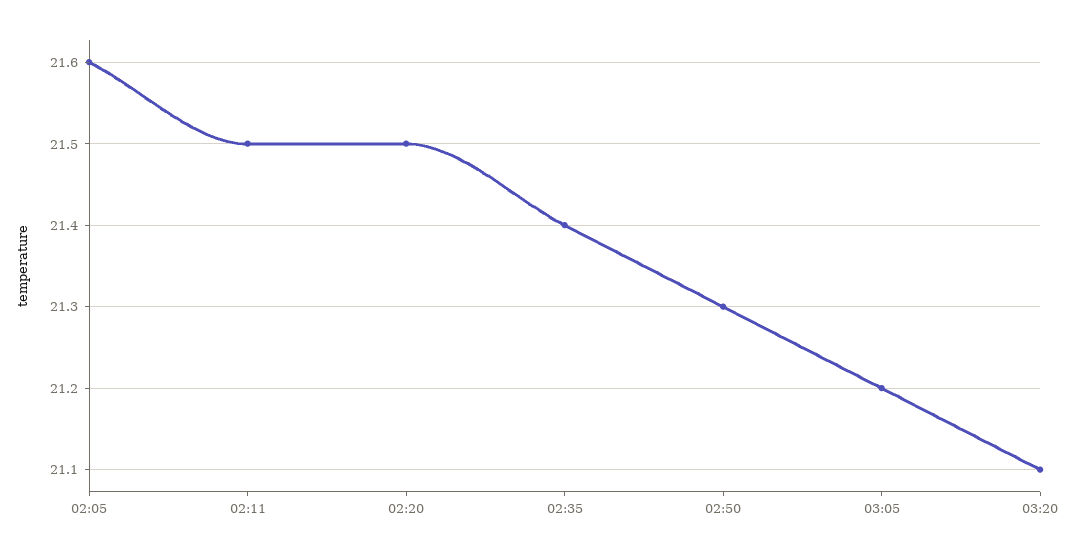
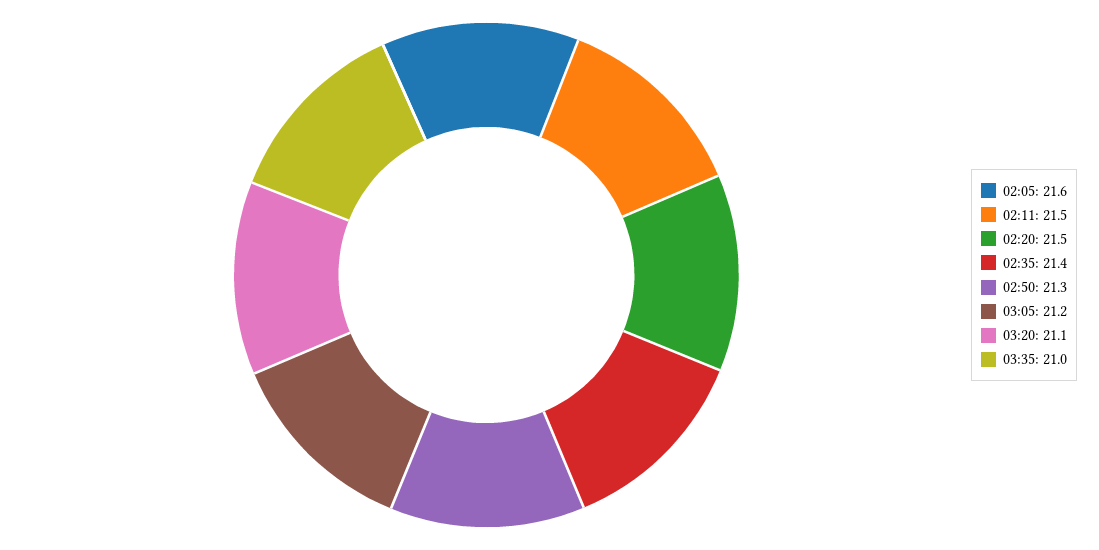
03:35: none -> 21

